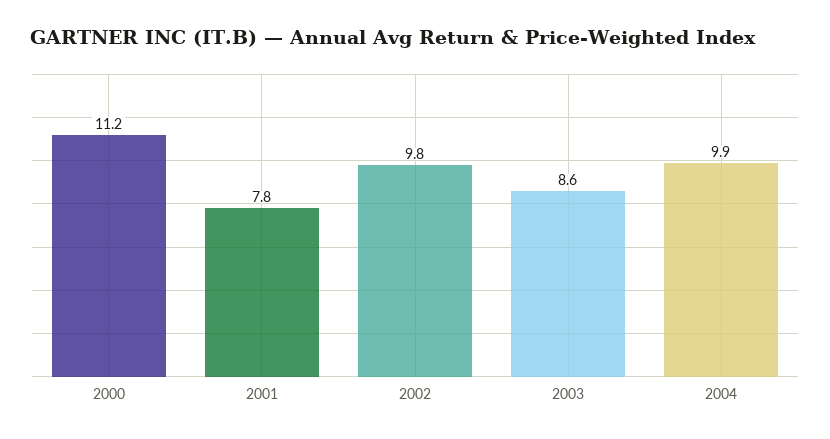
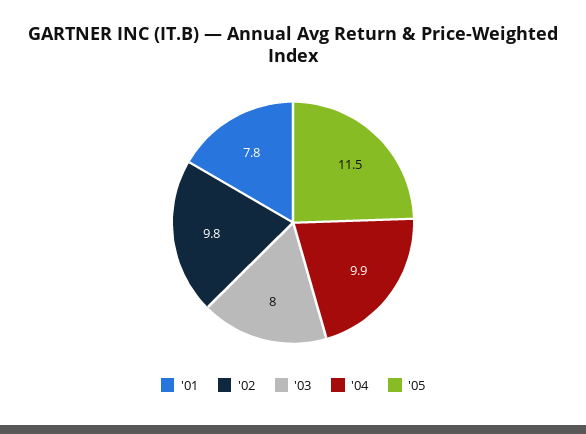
2000: 11.2 -> none
2003: 8.6 -> 8
'05: none -> 11.5

